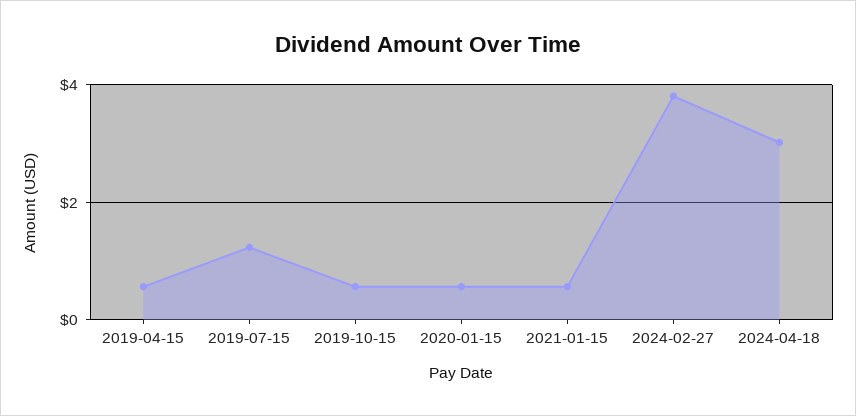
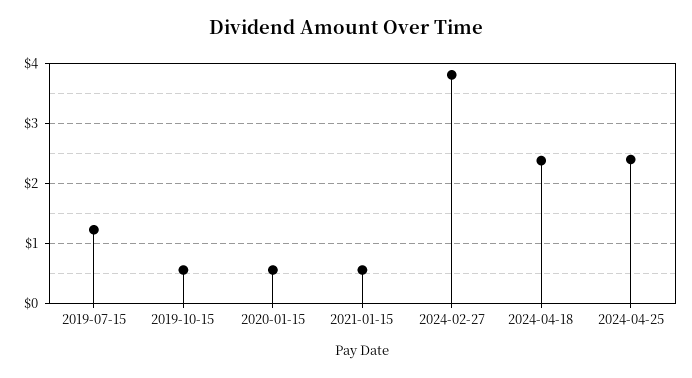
2019-04-15: 0.6 -> none
2024-04-18: 3 -> 2.4
2024-04-25: none -> 2.4

